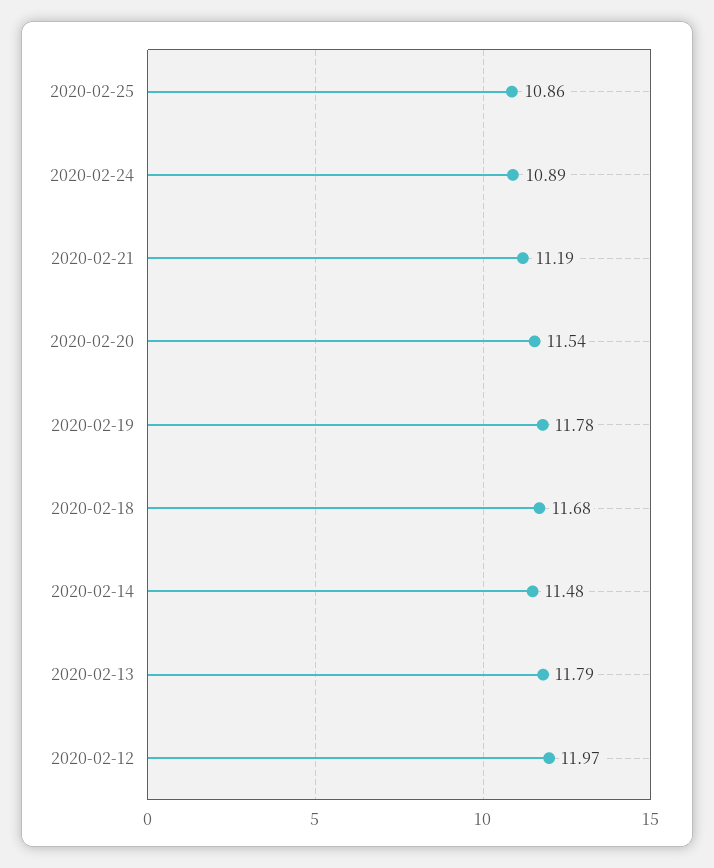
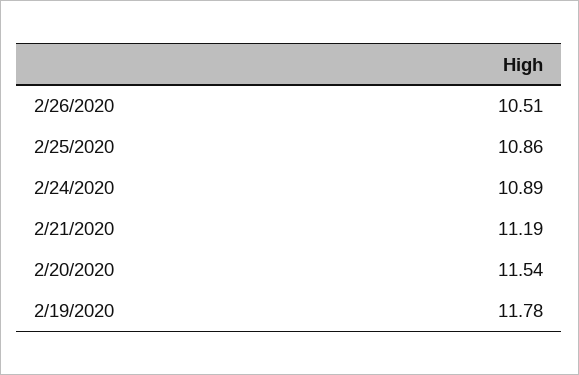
2020-02-18: 11.68 -> none
2020-02-14: 11.48 -> none
2020-02-13: 11.79 -> none
2020-02-12: 11.97 -> none
2/26/2020: none -> 10.51

